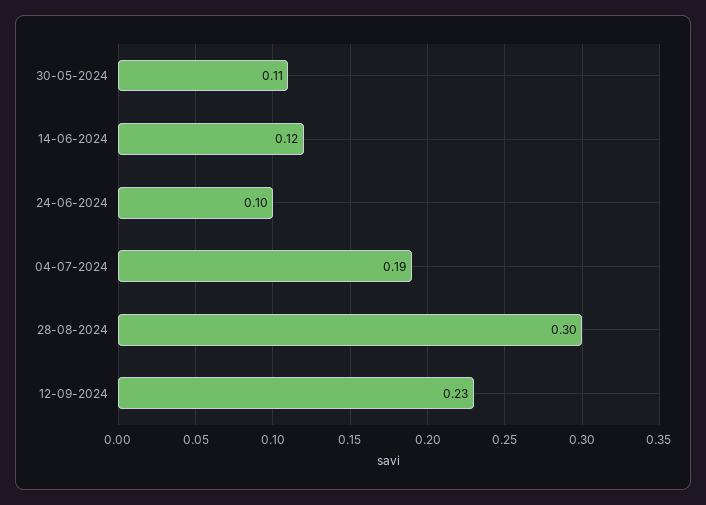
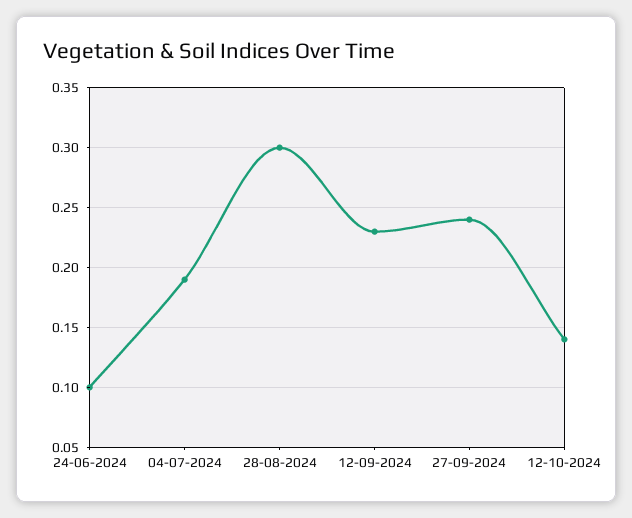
30-05-2024: 0.11 -> none
14-06-2024: 0.12 -> none
27-09-2024: none -> 0.24
12-10-2024: none -> 0.14

